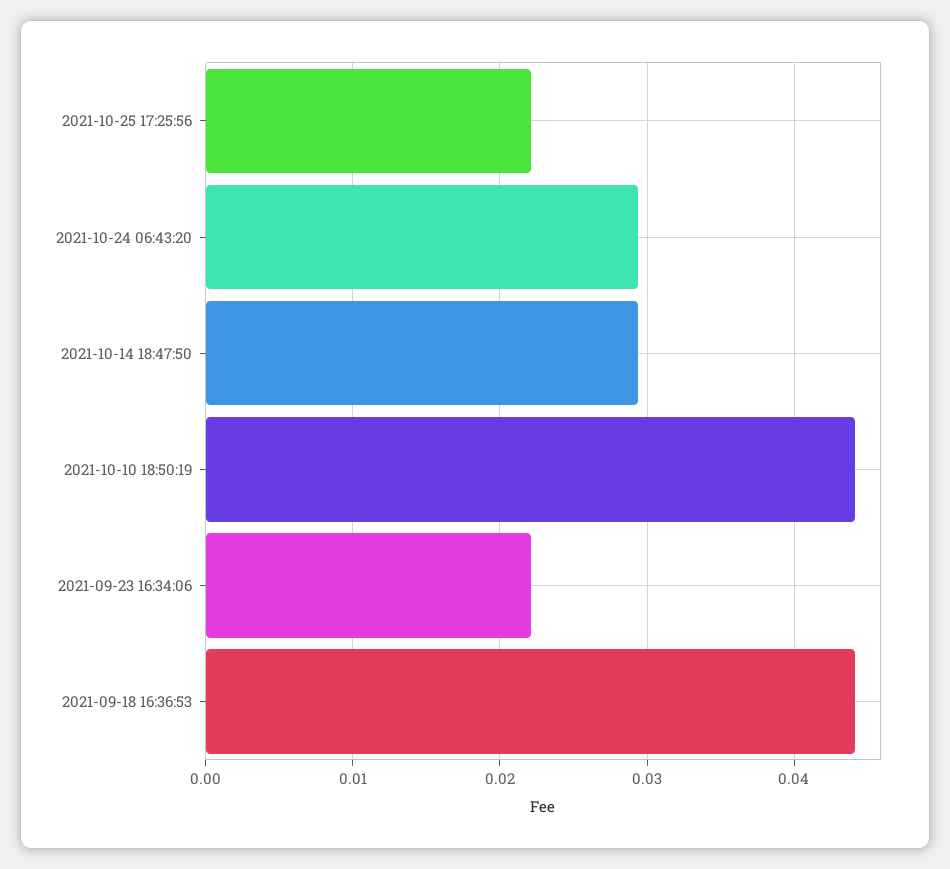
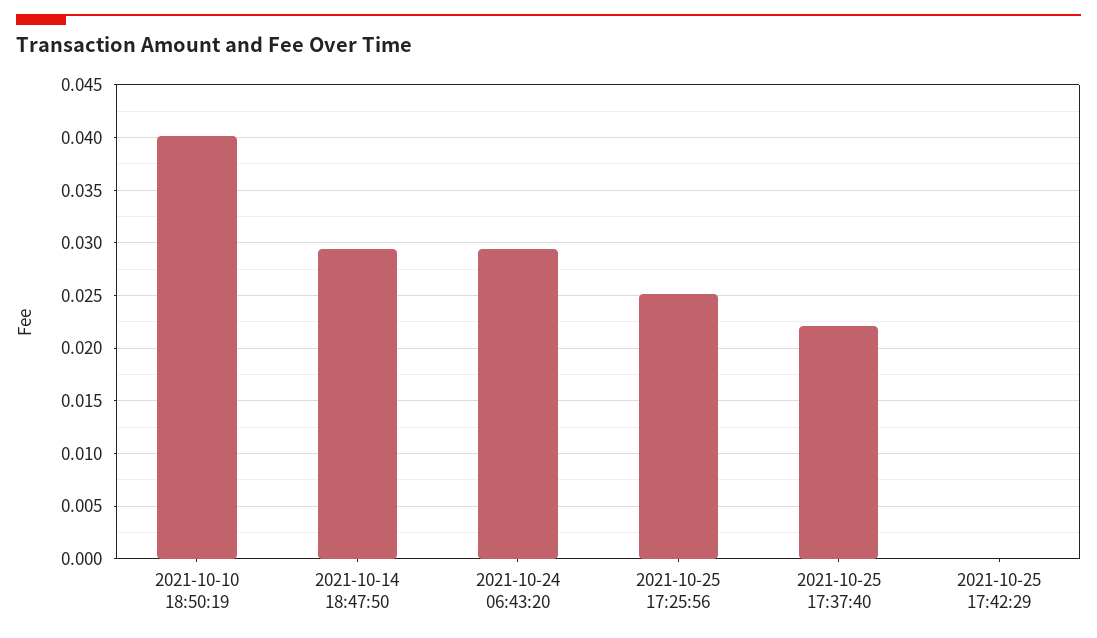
2021-10-25 17:25:56: 0.022 -> 0.025
2021-10-10 18:50:19: 0.044 -> 0.04
2021-09-23 16:34:06: 0.022 -> none
2021-09-18 16:36:53: 0.044 -> none
2021-10-25 17:37:40: none -> 0.022
2021-10-25 17:42:29: none -> 0

